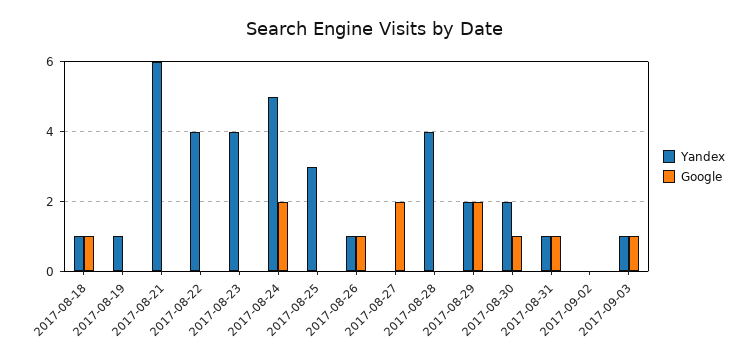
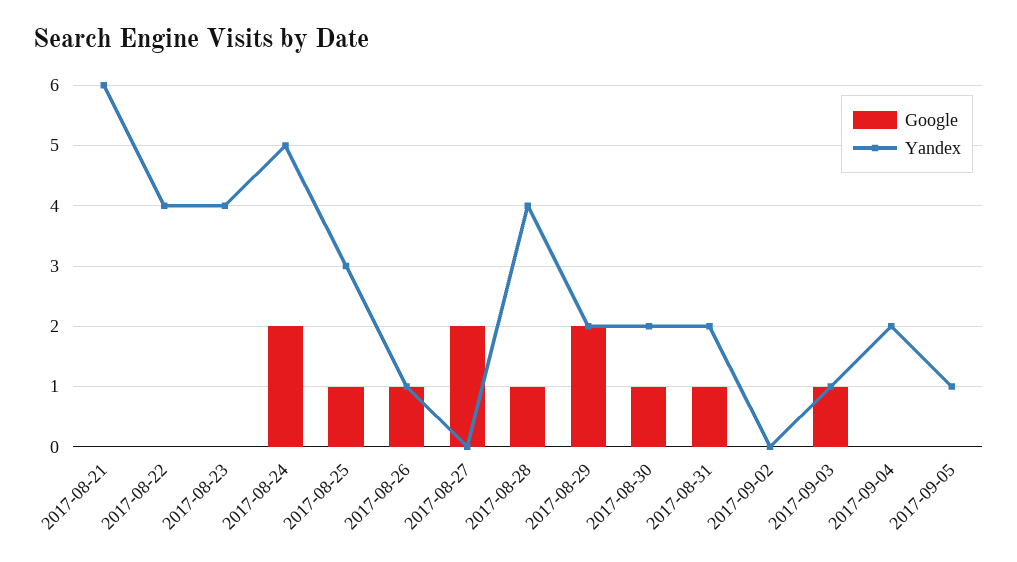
Yandex, 2017-08-18: 1 -> none
Google, 2017-08-18: 1 -> none
Yandex, 2017-08-19: 1 -> none
Google, 2017-08-19: 0 -> none
Google, 2017-08-25: 0 -> 1
Google, 2017-08-28: 0 -> 1
Yandex, 2017-08-31: 1 -> 2
Google, 2017-09-04: none -> 0
Yandex, 2017-09-04: none -> 2
Google, 2017-09-05: none -> 0
Yandex, 2017-09-05: none -> 1

